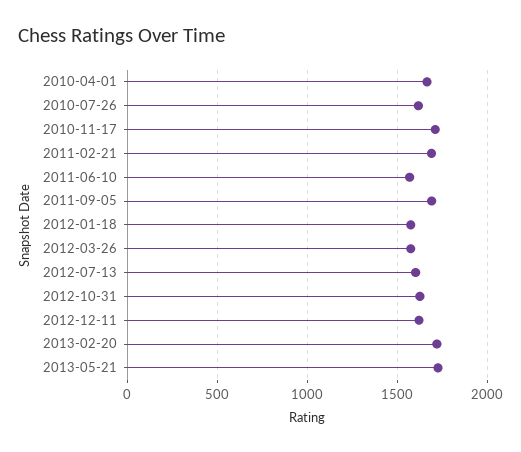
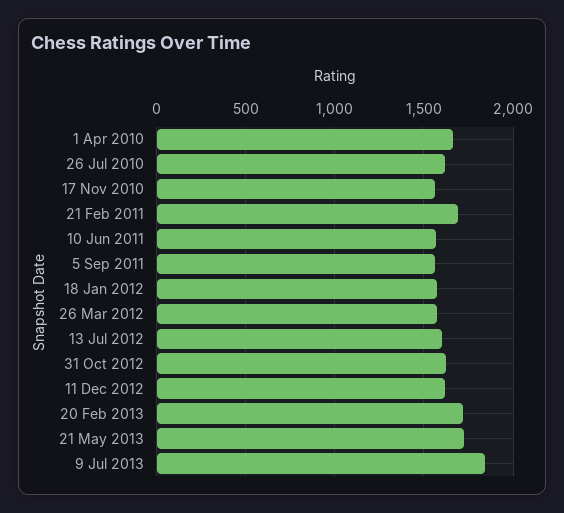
2010-11-17: 1700 -> 1550
2011-09-05: 1700 -> 1550
9 Jul 2013: none -> 1850

